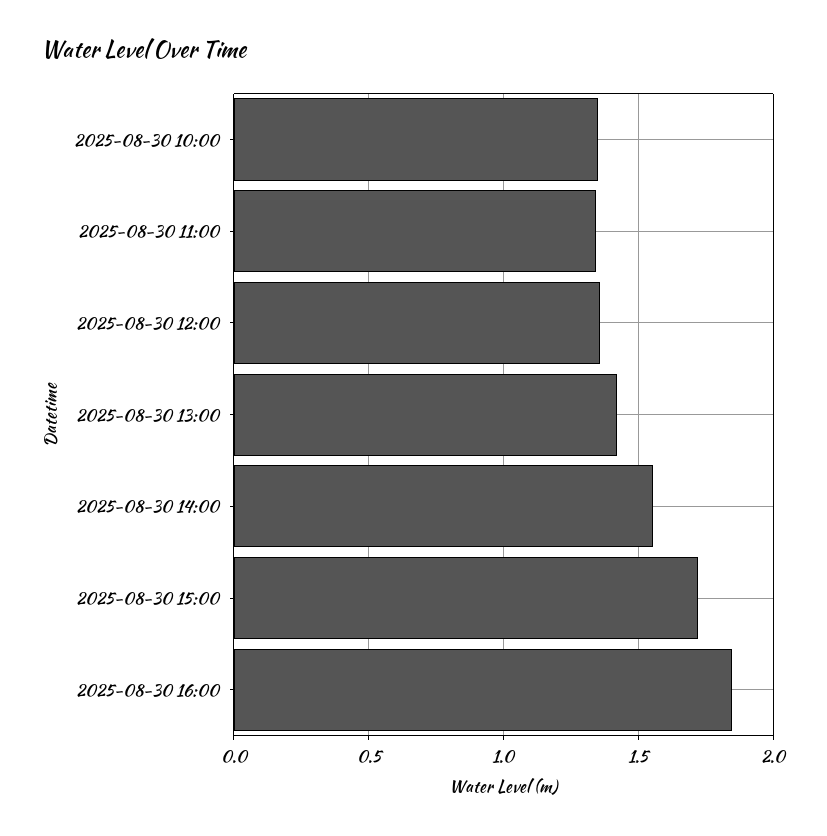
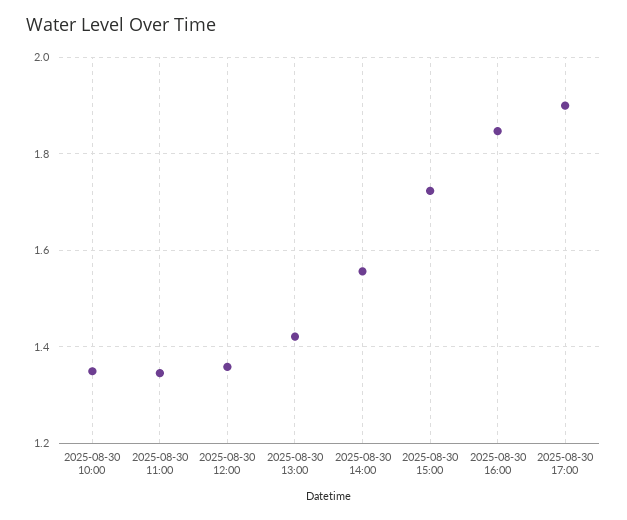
2025-08-30 17:00: none -> 1.9

